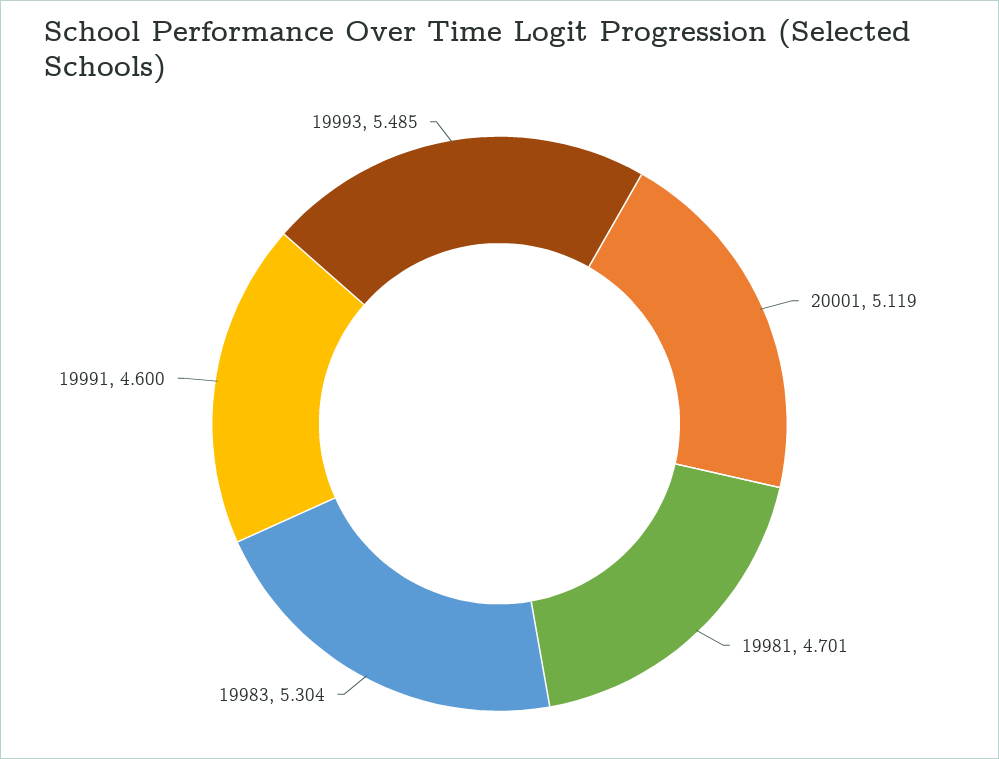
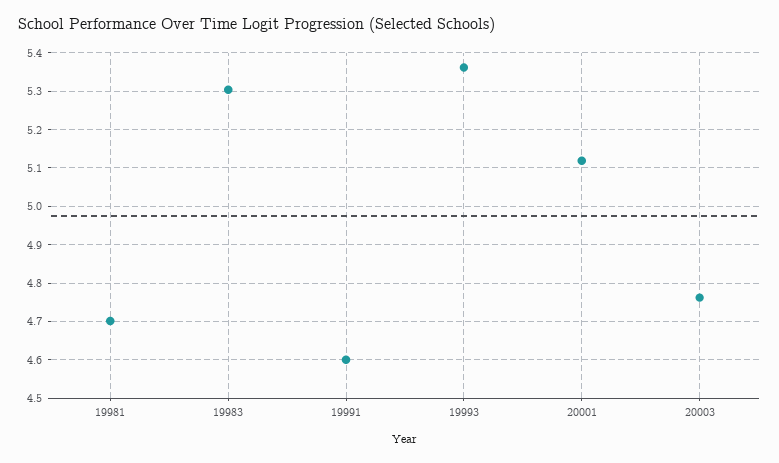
19993: 5.485 -> 5.36
20003: none -> 4.76

